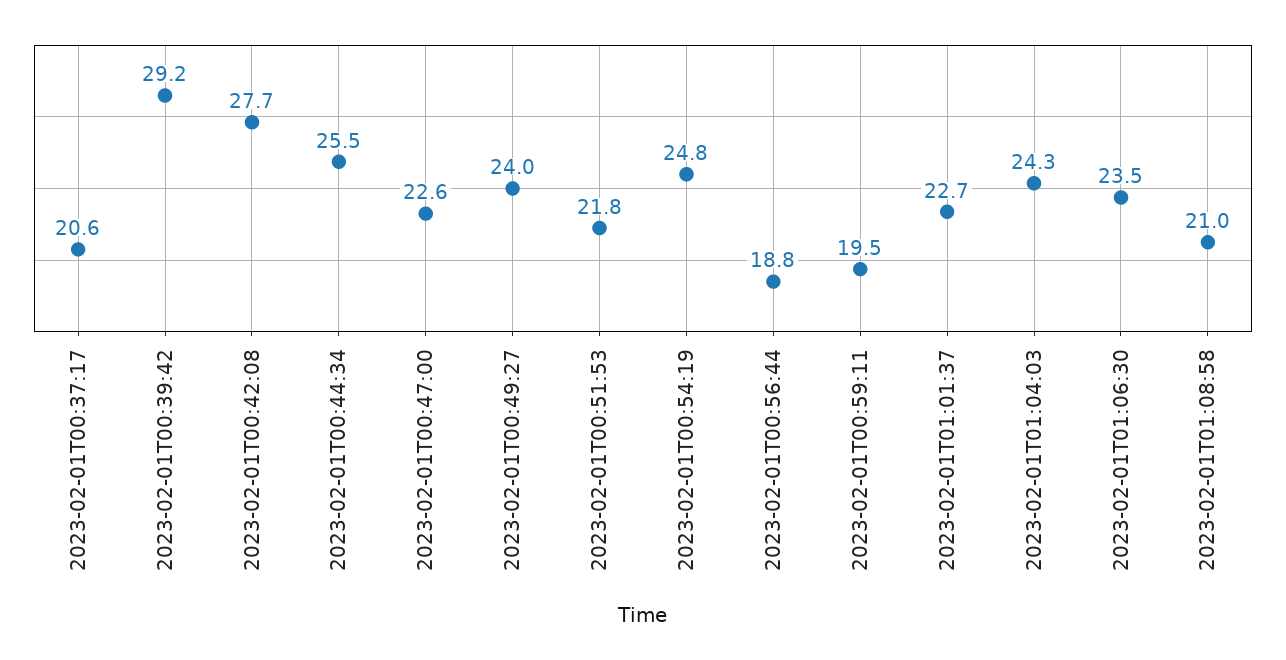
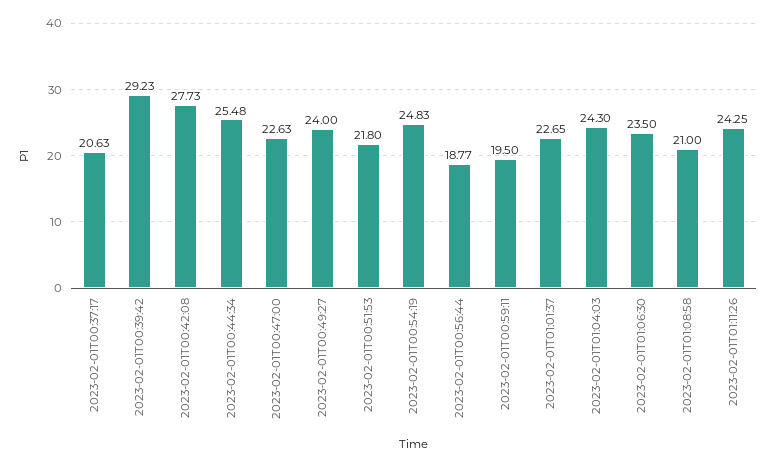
2023-02-01T01:11:26: none -> 24.25

